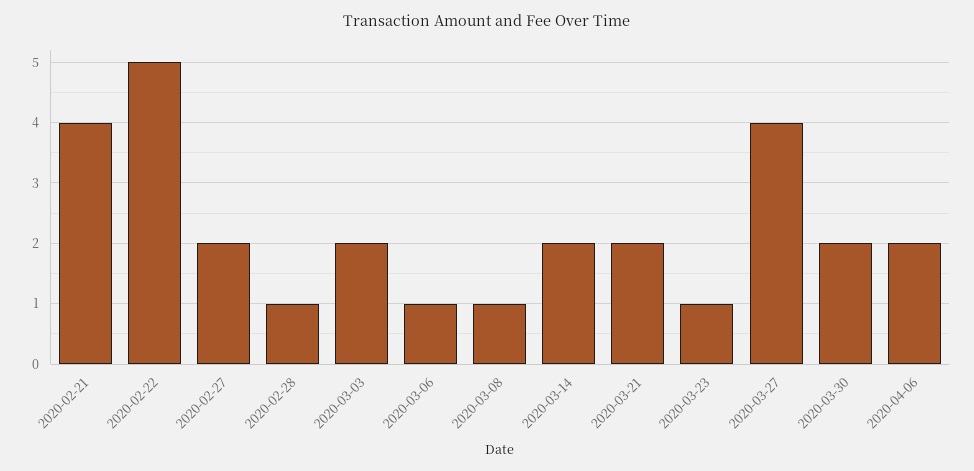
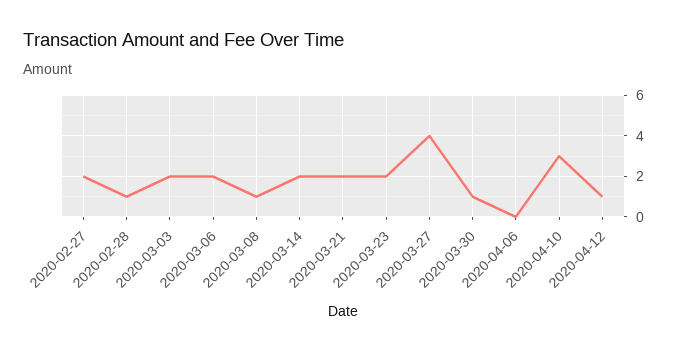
2020-02-21: 4 -> none
2020-02-22: 5 -> none
2020-03-06: 1 -> 2
2020-03-23: 1 -> 2
2020-03-30: 2 -> 1
2020-04-06: 2 -> 0
2020-04-10: none -> 3
2020-04-12: none -> 1

